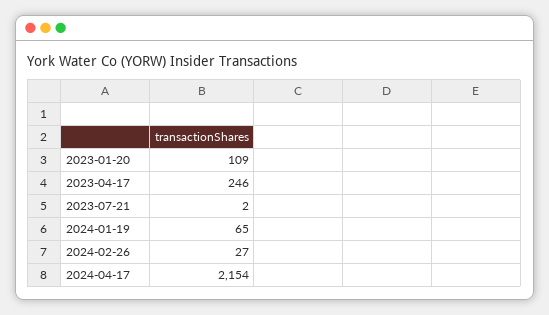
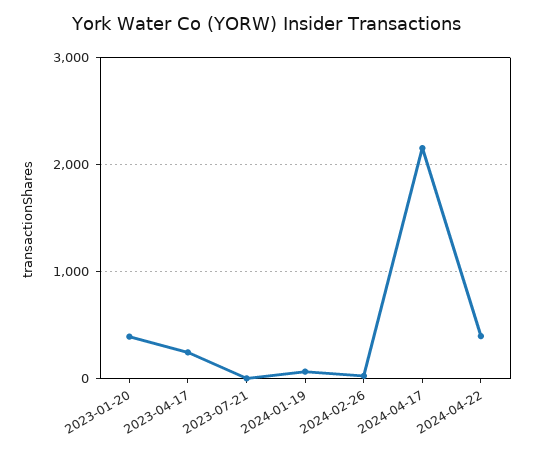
2023-01-20: 109 -> 400
2024-04-22: none -> 400

